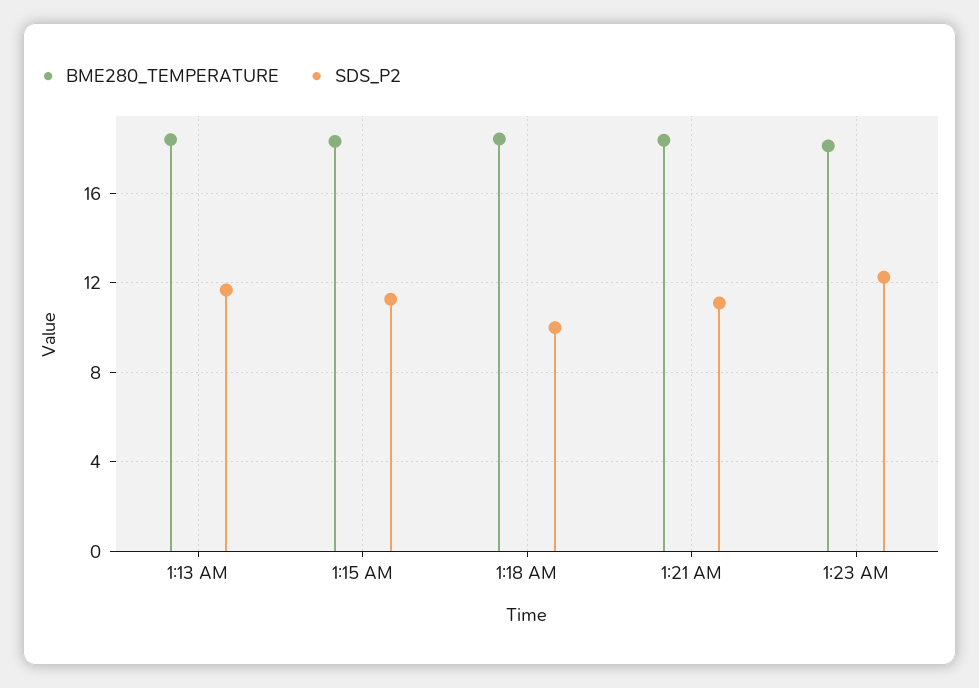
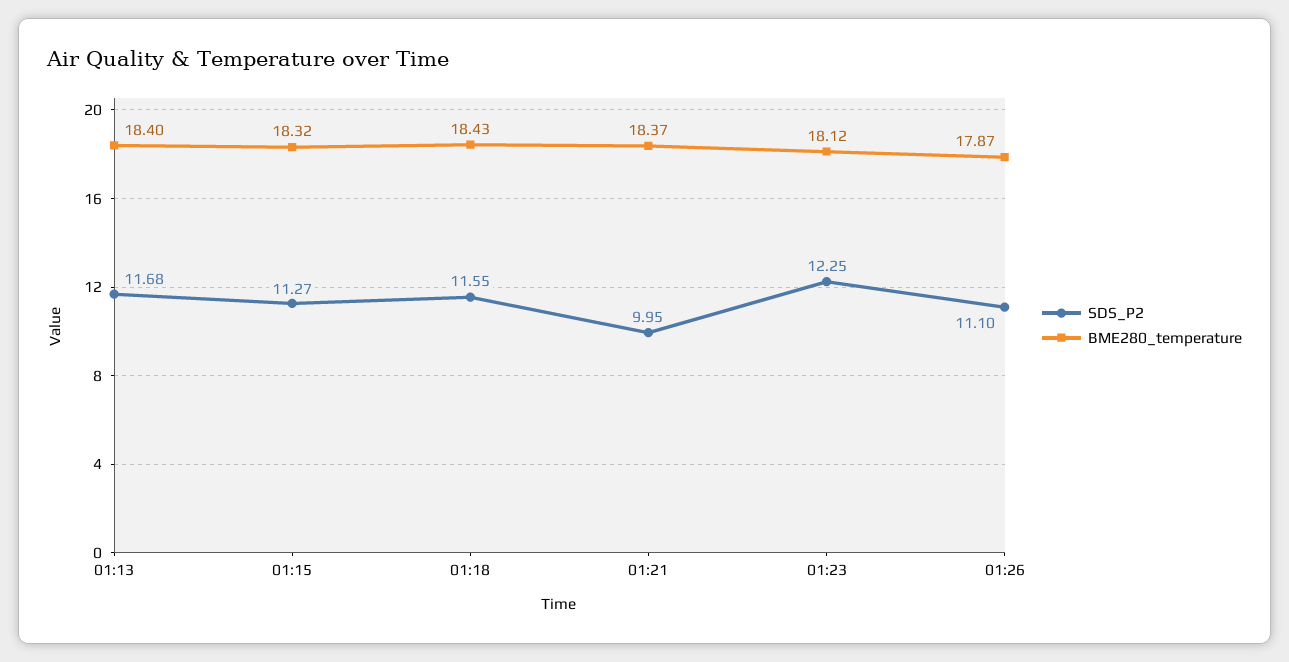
SDS_P2, 1:18 AM: 10 -> 11.55
SDS_P2, 1:21 AM: 11 -> 9.95
SDS_P2, 01:26: none -> 11.1
BME280_TEMPERATURE, 01:26: none -> 17.87

